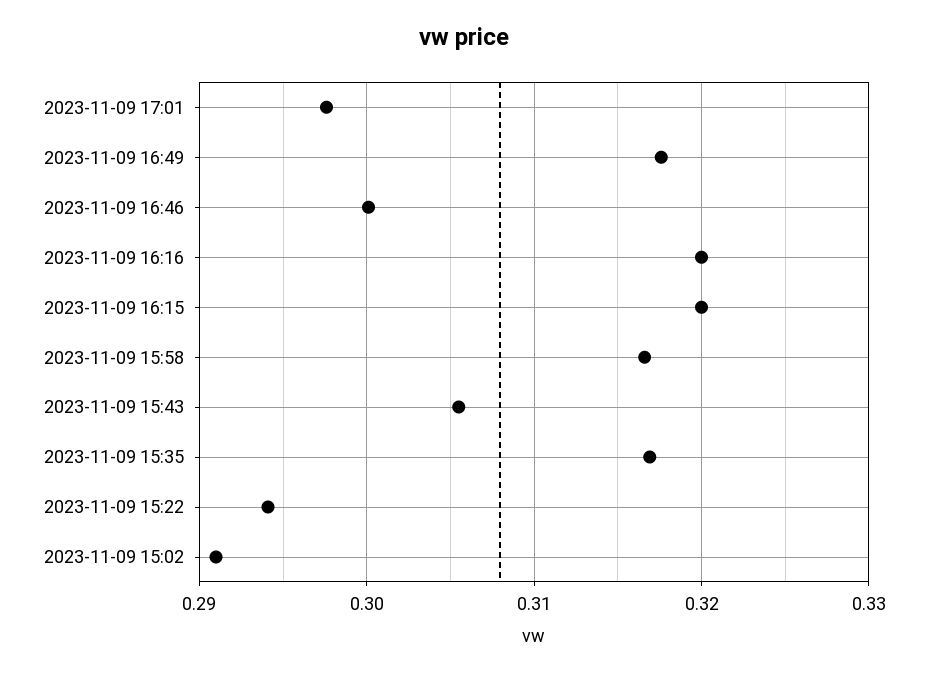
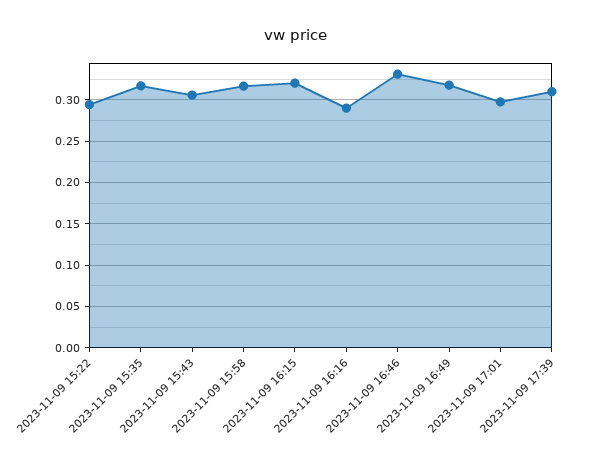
2023-11-09 16:46: 0.3 -> 0.33
2023-11-09 16:16: 0.32 -> 0.29
2023-11-09 15:02: 0.291 -> none
2023-11-09 17:39: none -> 0.31

